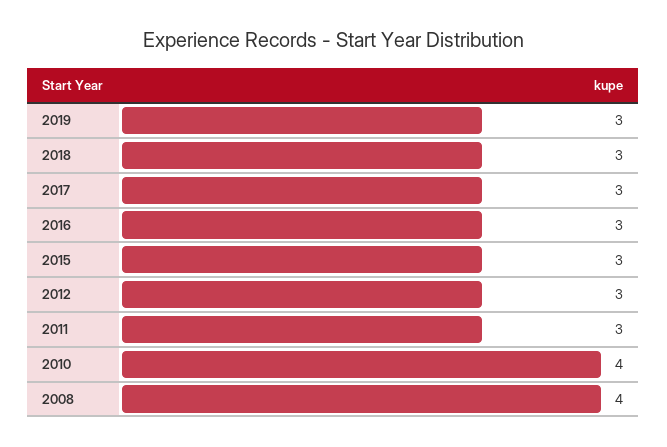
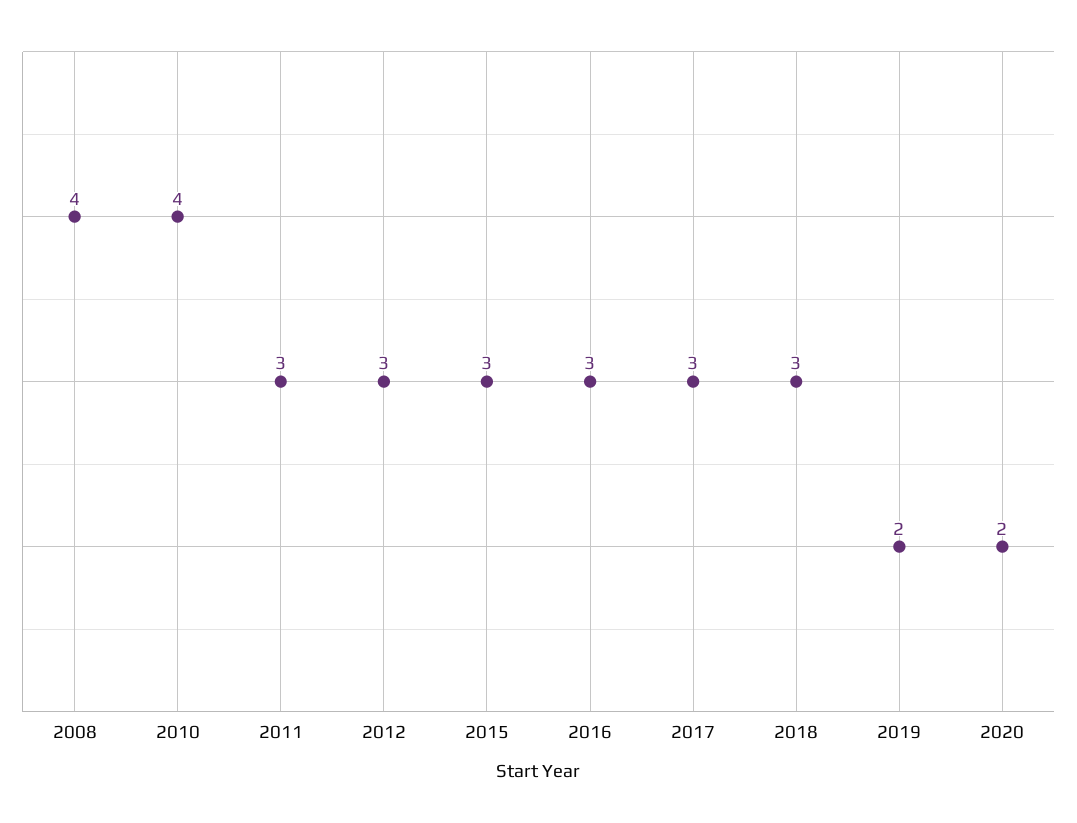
2019: 3 -> 2
2020: none -> 2

